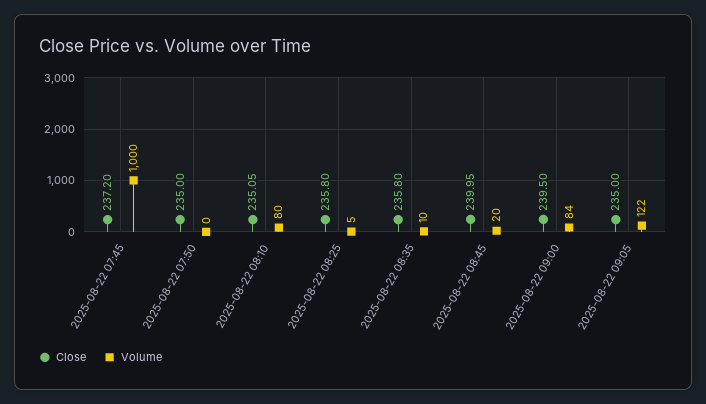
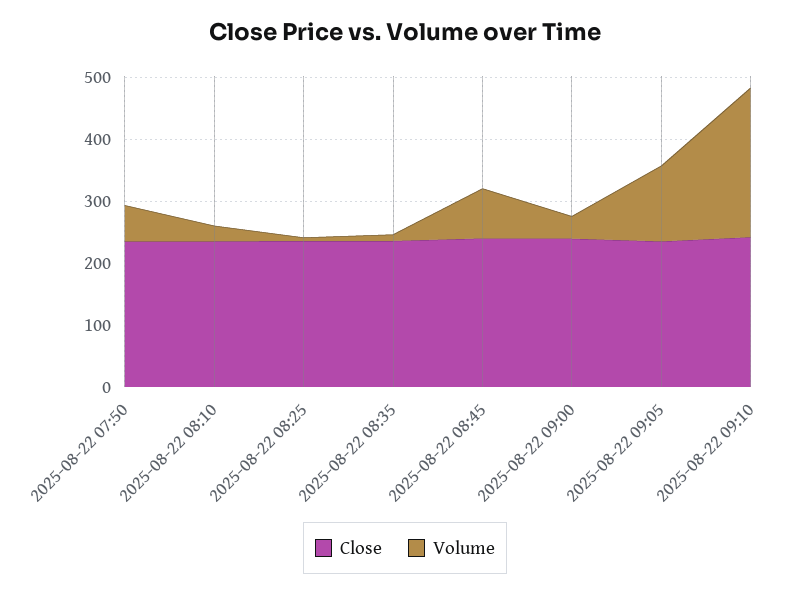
Close, 2025-08-22 07:45: 237.2 -> none
Volume, 2025-08-22 07:45: 1000 -> none
Volume, 2025-08-22 07:50: 0 -> 60
Volume, 2025-08-22 08:10: 80 -> 20
Volume, 2025-08-22 08:45: 20 -> 80
Volume, 2025-08-22 09:00: 84 -> 40
Close, 2025-08-22 09:10: none -> 240
Volume, 2025-08-22 09:10: none -> 240

